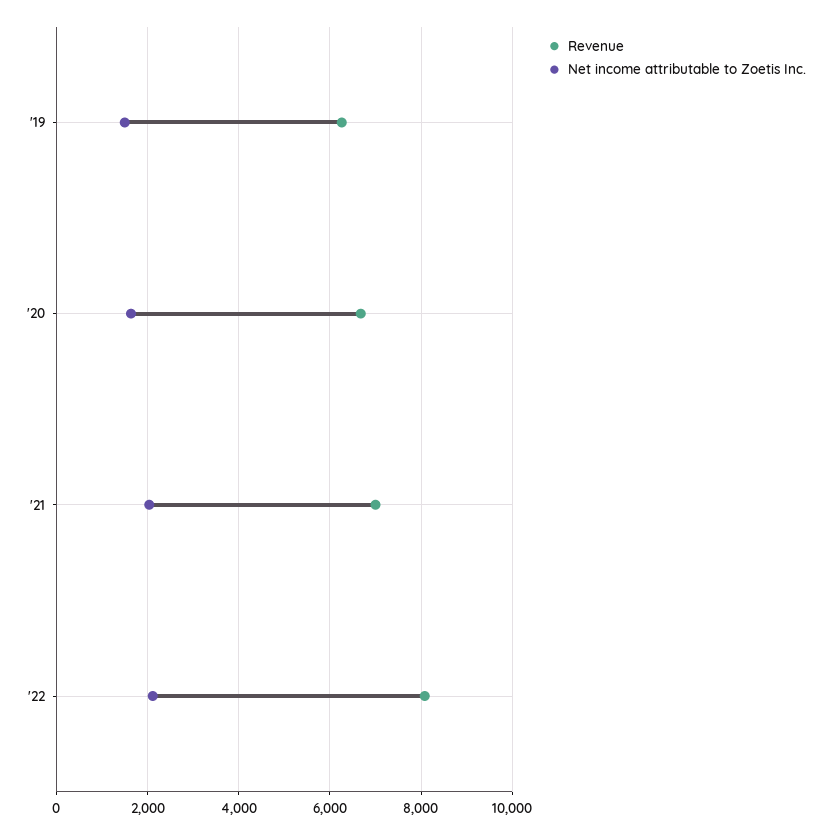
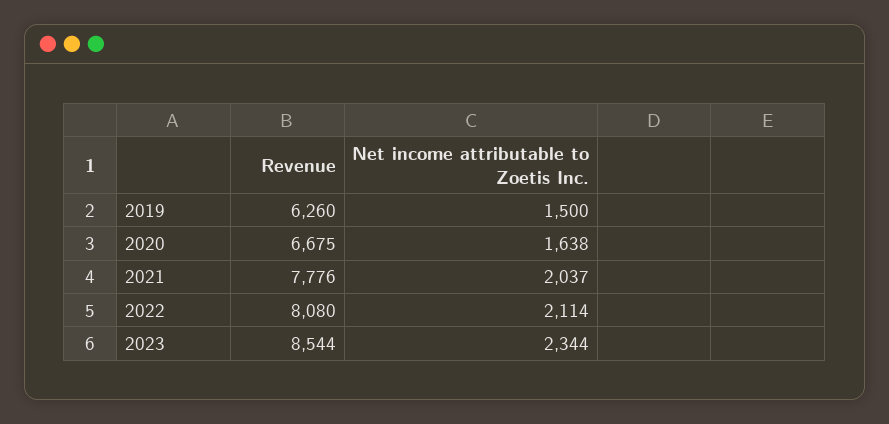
Revenue, '21: 7000 -> 7776
Revenue, 2023: none -> 8544
Net income attributable to Zoetis Inc., 2023: none -> 2344

